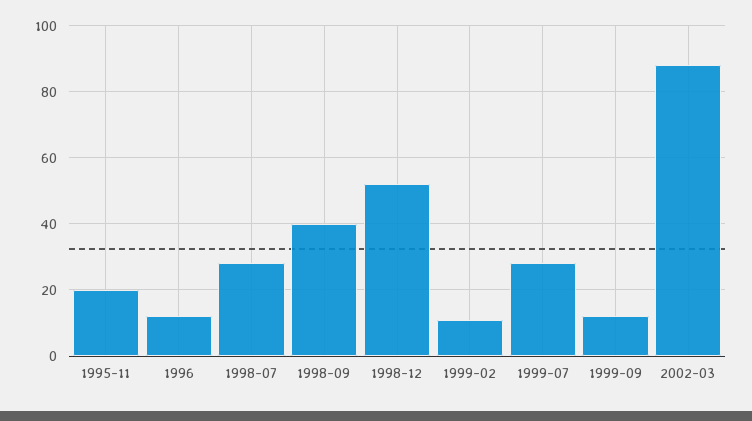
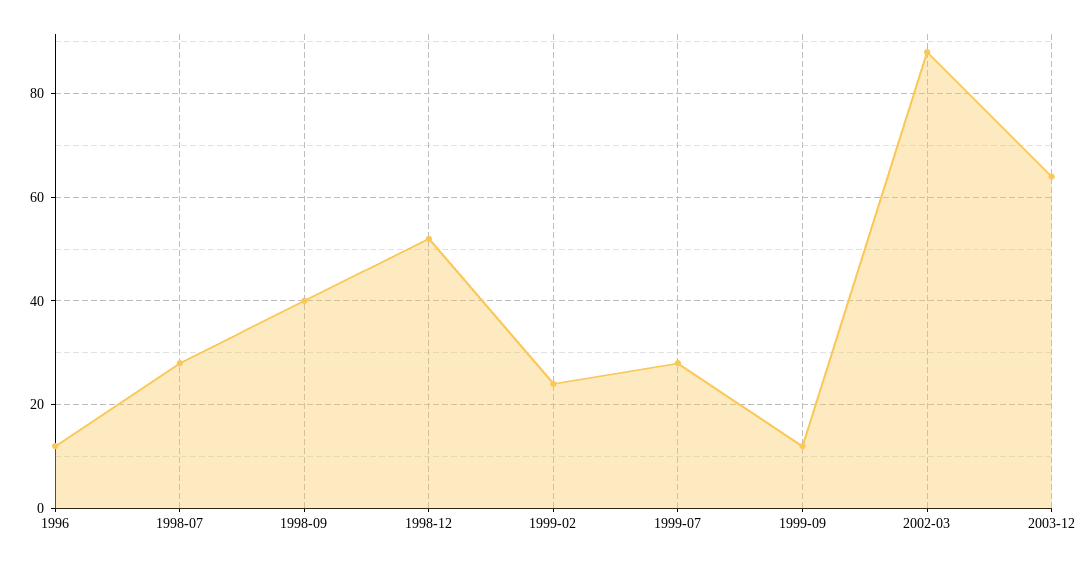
1995-11: 20 -> none
1999-02: 10 -> 25
2003-12: none -> 65

